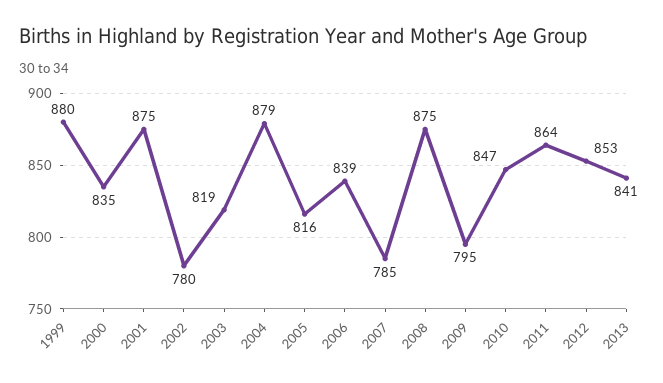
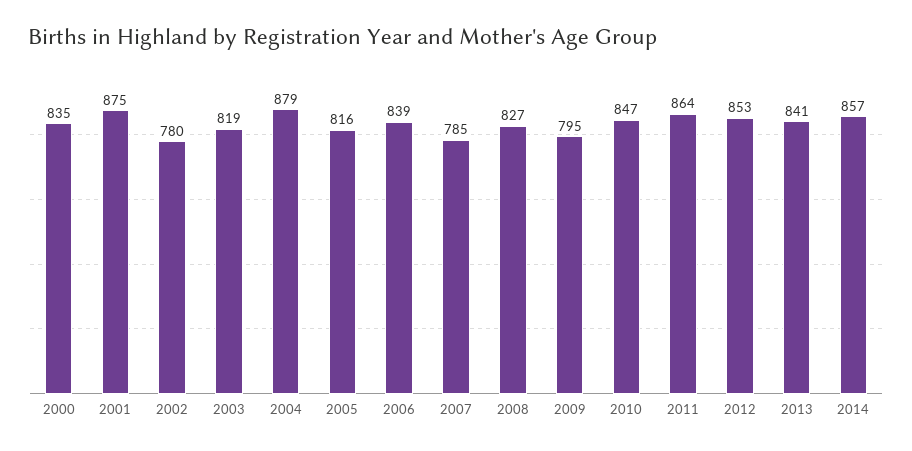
1999: 880 -> none
2008: 875 -> 827
2014: none -> 857

